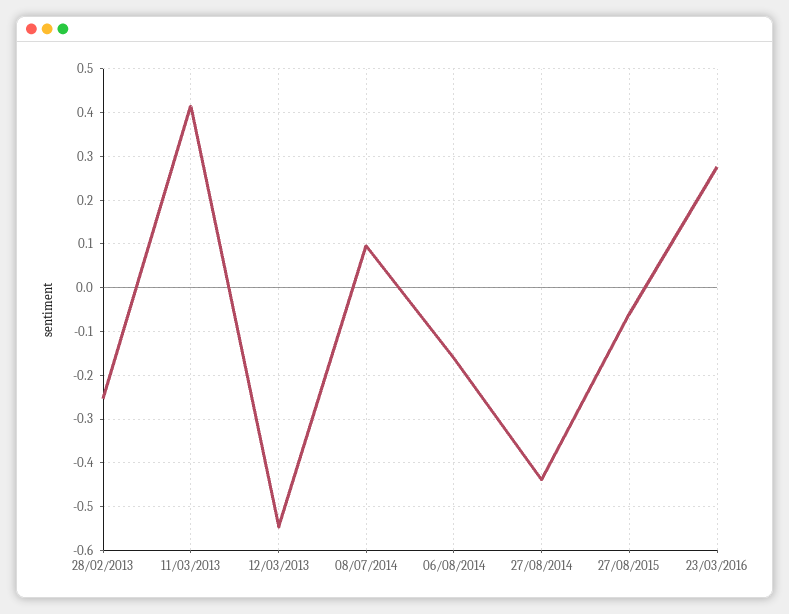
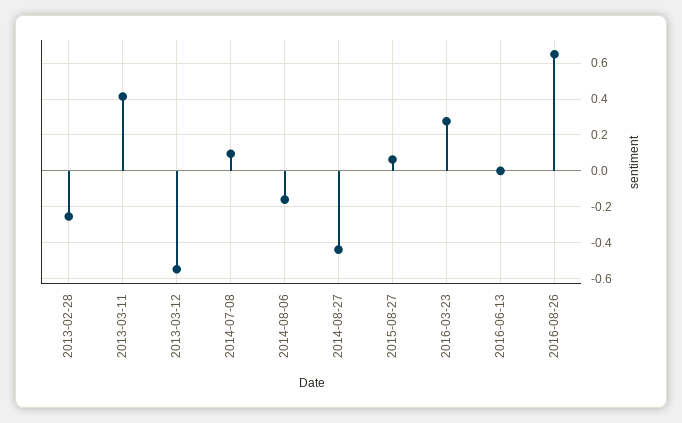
27/08/2015: -0.06 -> 0.05
2016-06-13: none -> 0
2016-08-26: none -> 0.65

